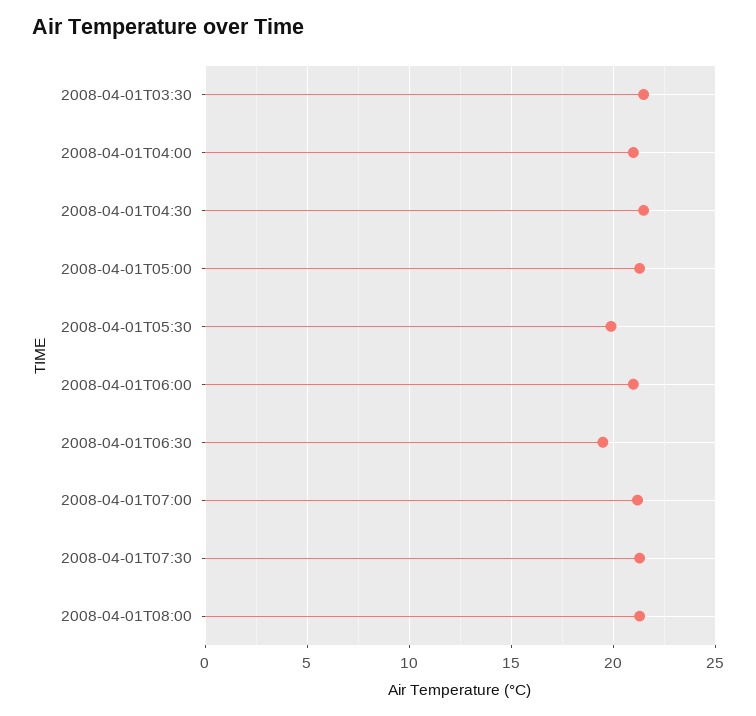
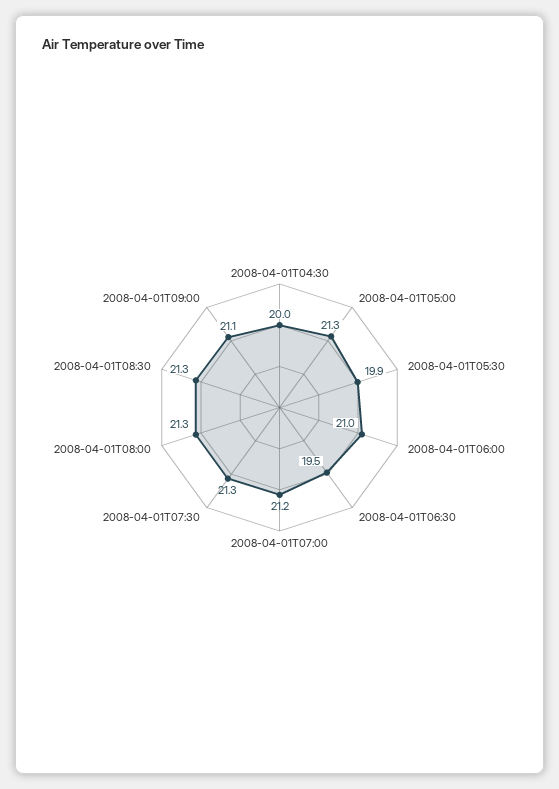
2008-04-01T03:30: 21.5 -> none
2008-04-01T04:00: 21 -> none
2008-04-01T04:30: 21.5 -> 20
2008-04-01T08:30: none -> 21.3
2008-04-01T09:00: none -> 21.1

